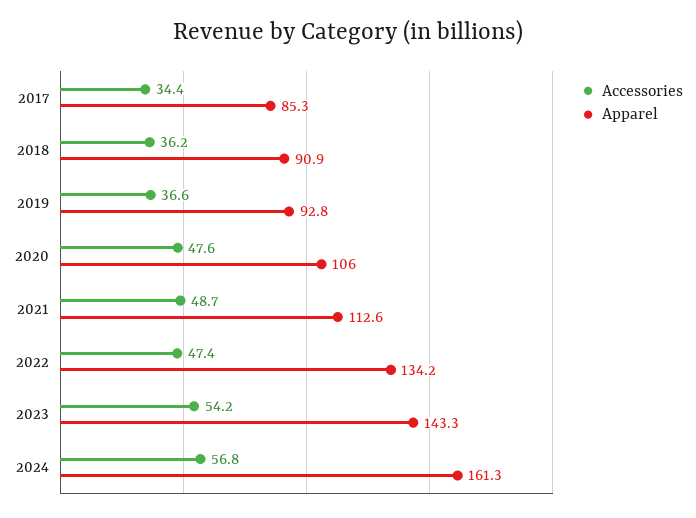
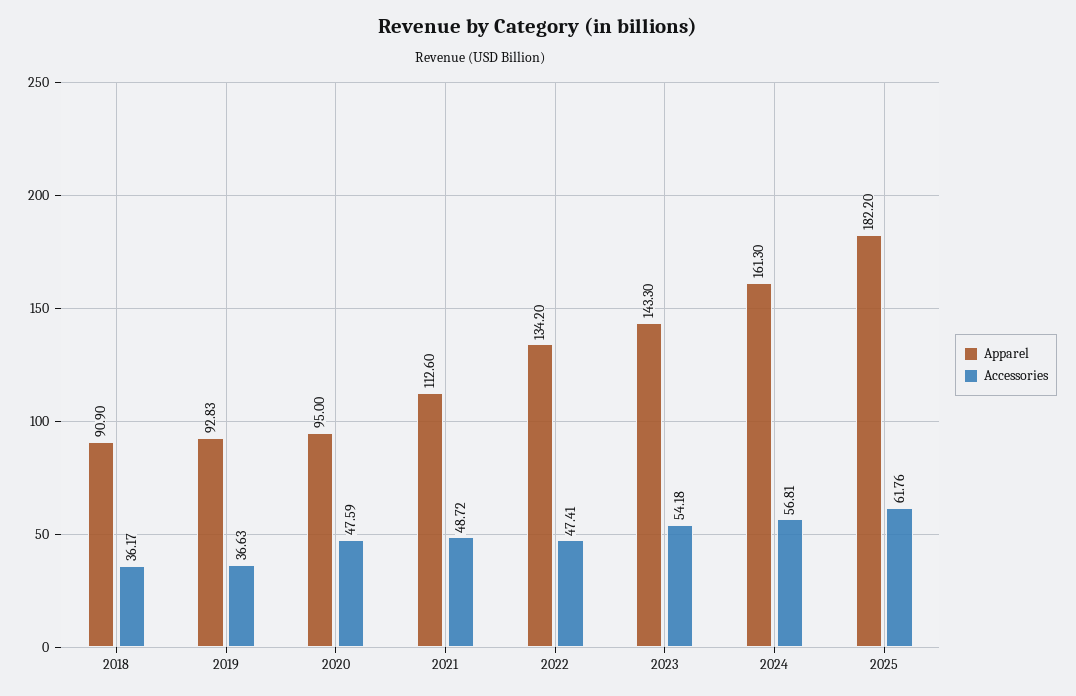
Accessories, 2017: 34.4 -> none
Apparel, 2017: 85.3 -> none
Apparel, 2020: 106 -> 95
Apparel, 2025: none -> 182.2
Accessories, 2025: none -> 61.76

